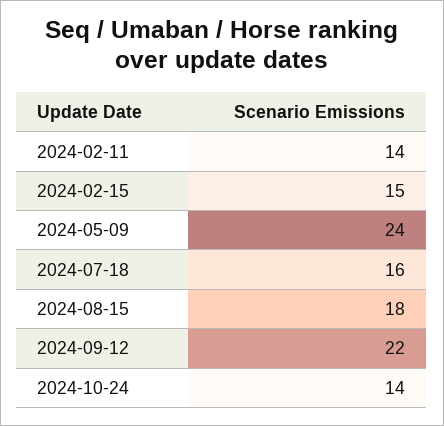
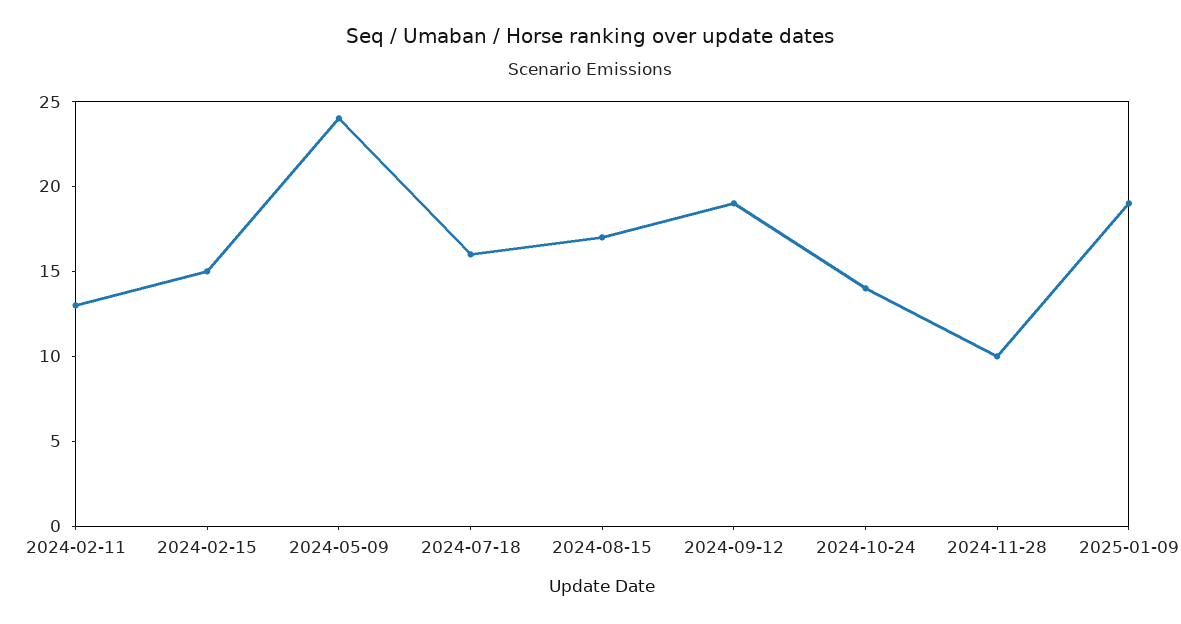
2024-02-11: 14 -> 13
2024-08-15: 18 -> 17
2024-09-12: 22 -> 19
2024-11-28: none -> 10
2025-01-09: none -> 19

